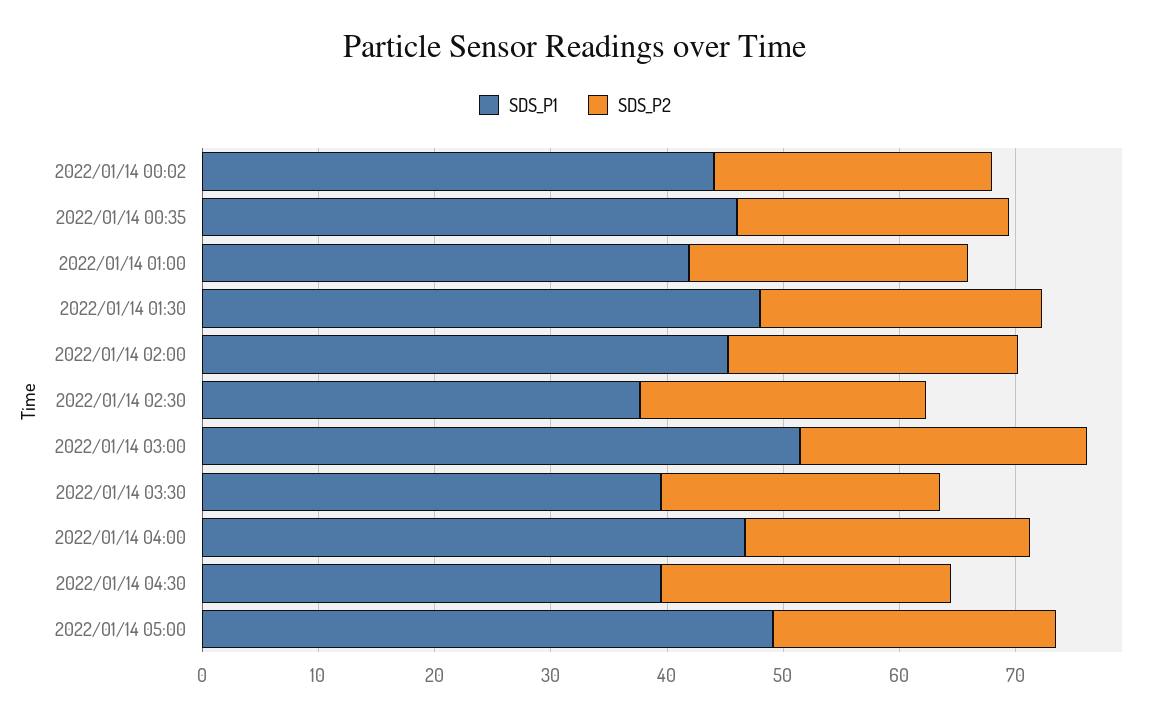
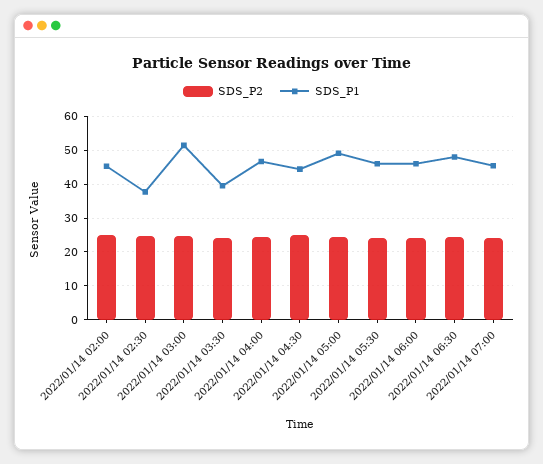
SDS_P1, 2022/01/14 00:02: 44 -> none
SDS_P2, 2022/01/14 00:02: 24 -> none
SDS_P1, 2022/01/14 00:35: 46 -> none
SDS_P2, 2022/01/14 00:35: 24 -> none
SDS_P1, 2022/01/14 01:00: 42 -> none
SDS_P2, 2022/01/14 01:00: 24 -> none
SDS_P1, 2022/01/14 01:30: 48 -> none
SDS_P2, 2022/01/14 01:30: 24 -> none
SDS_P1, 2022/01/14 04:30: 40 -> 44
SDS_P2, 2022/01/14 05:30: none -> 24
SDS_P1, 2022/01/14 05:30: none -> 46
SDS_P2, 2022/01/14 06:00: none -> 24
SDS_P1, 2022/01/14 06:00: none -> 46
SDS_P2, 2022/01/14 06:30: none -> 24
SDS_P1, 2022/01/14 06:30: none -> 48
SDS_P2, 2022/01/14 07:00: none -> 24
SDS_P1, 2022/01/14 07:00: none -> 46

